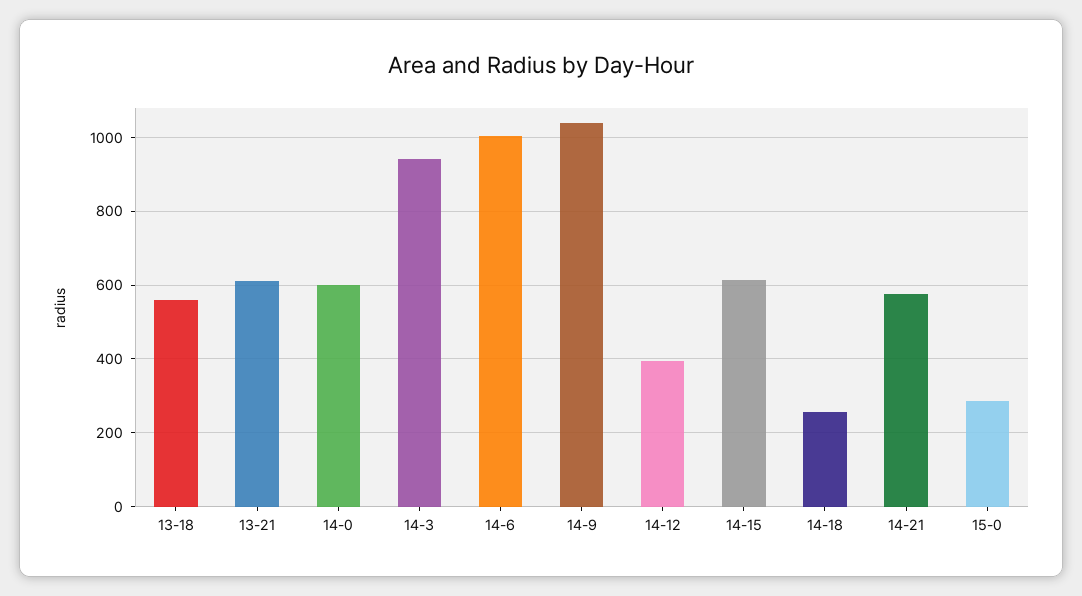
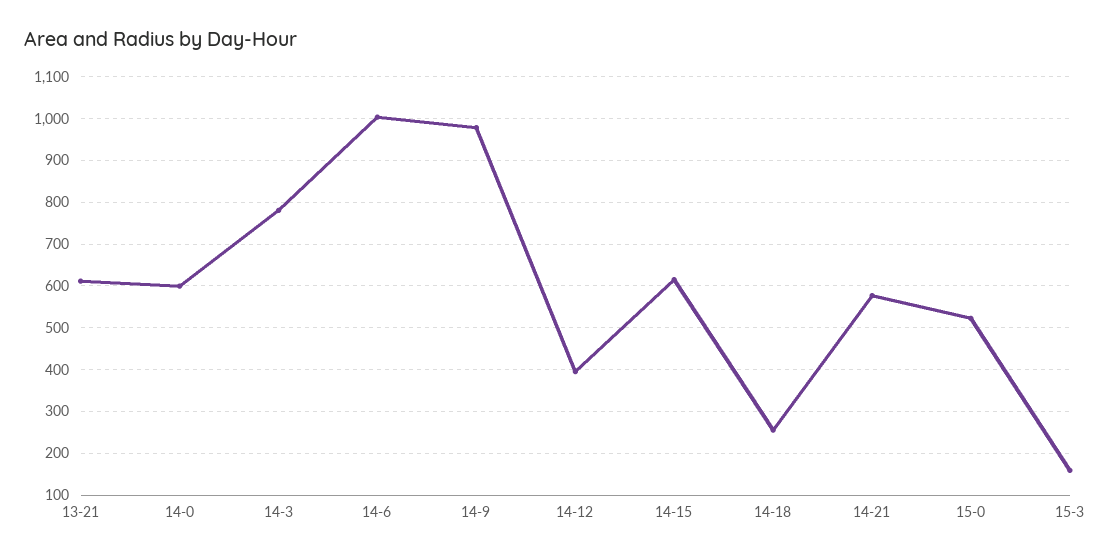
13-18: 560 -> none
14-3: 940 -> 780
14-9: 1040 -> 980
15-0: 280 -> 520
15-3: none -> 160

